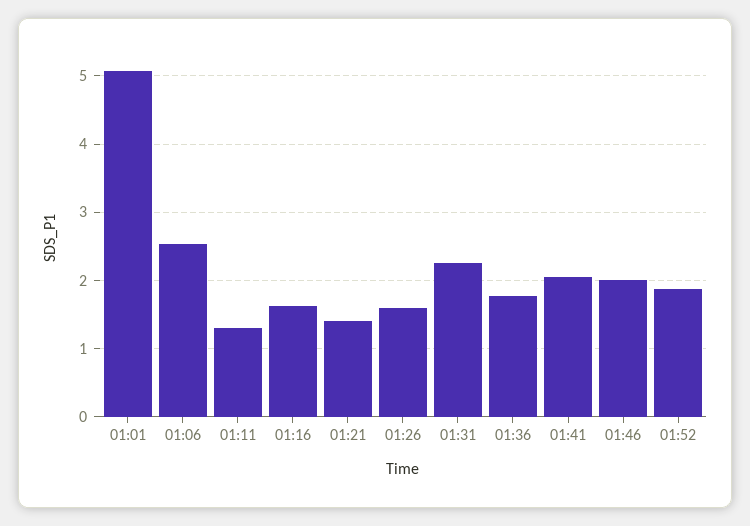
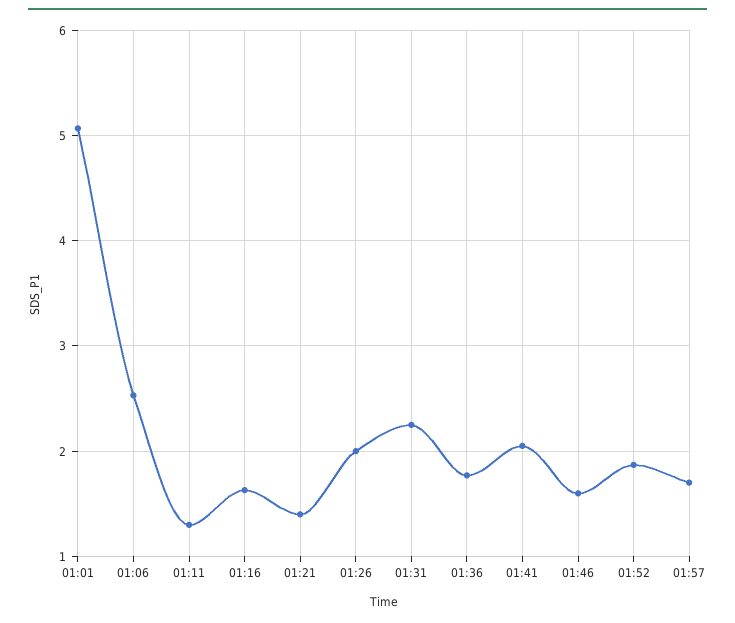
01:26: 1.6 -> 2
01:46: 2 -> 1.6
01:57: none -> 1.7

